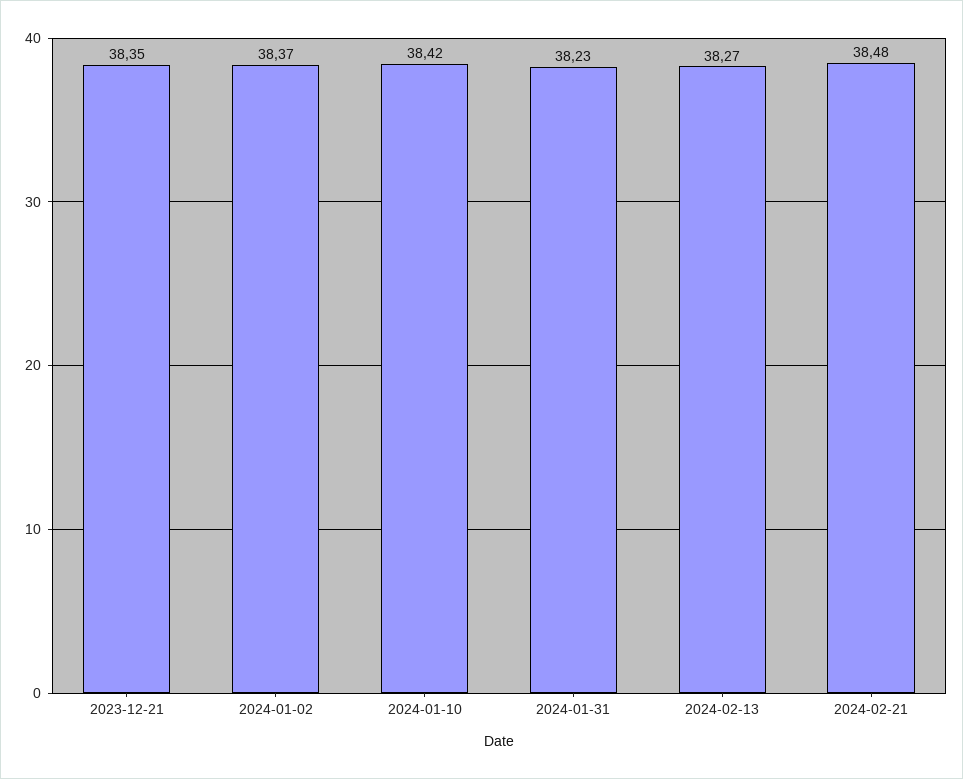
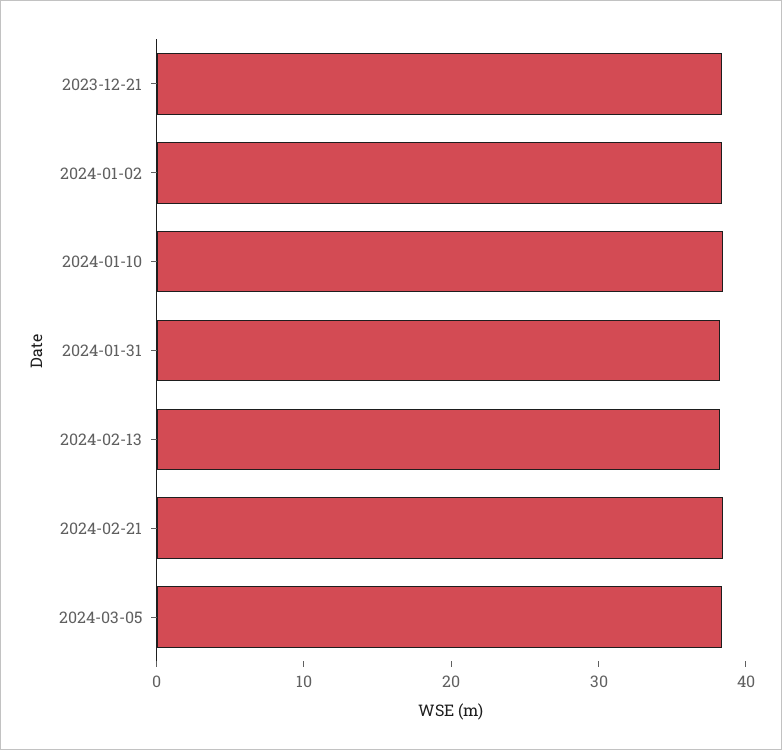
2024-03-05: none -> 38

